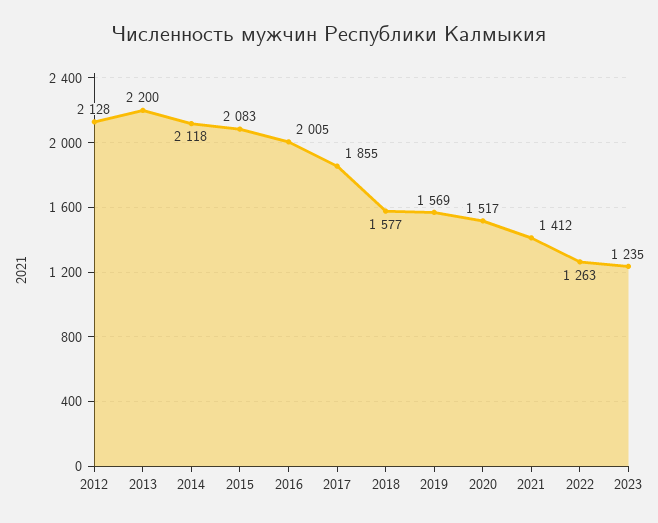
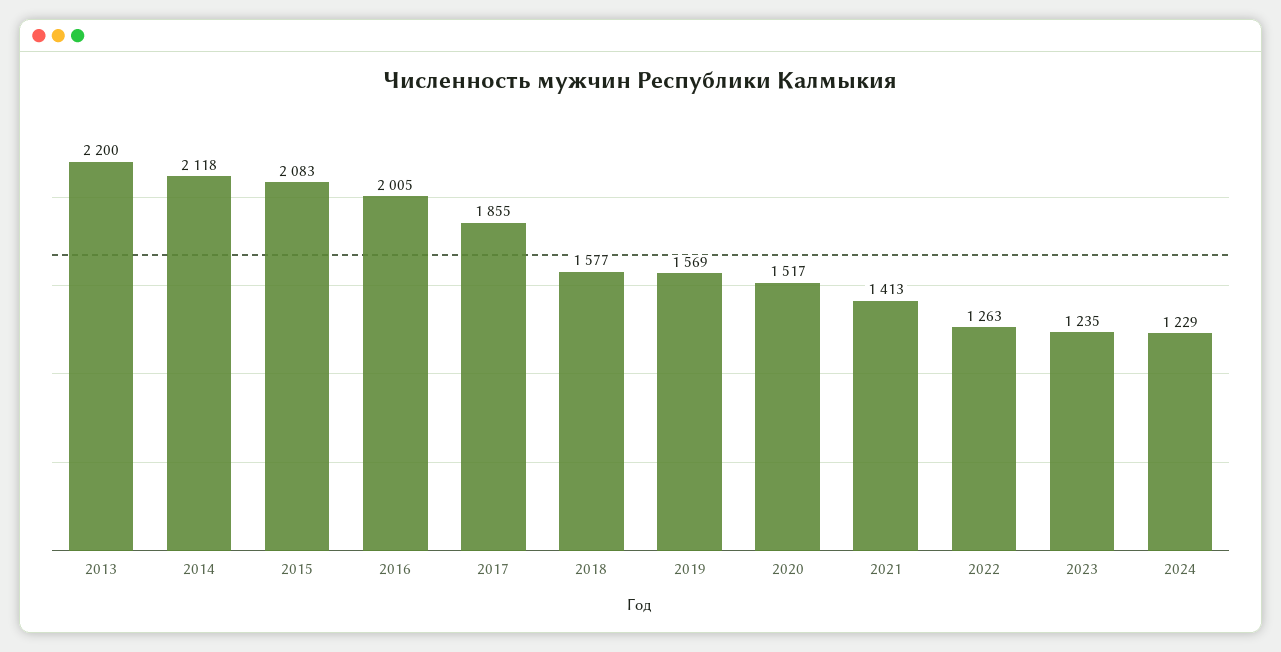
2012: 2128 -> none
2021: 1412 -> 1413
2024: none -> 1229

